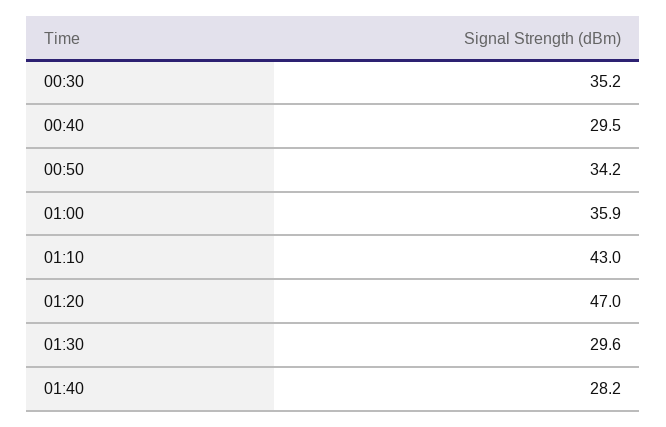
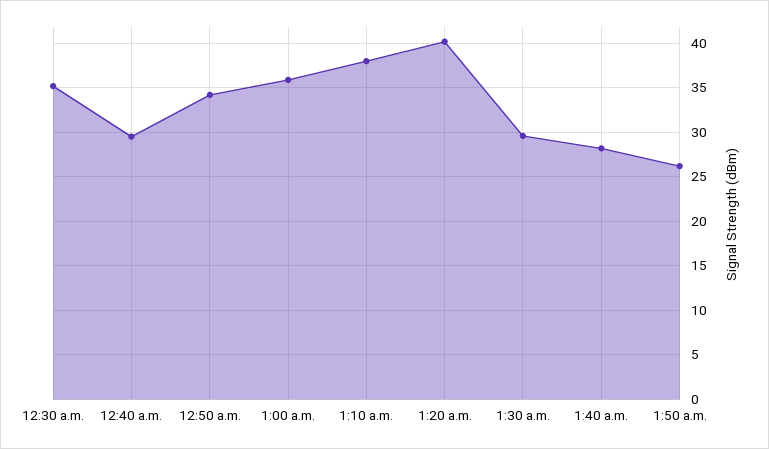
01:10: 43 -> 38
01:20: 47 -> 40
1:50 a.m.: none -> 26

